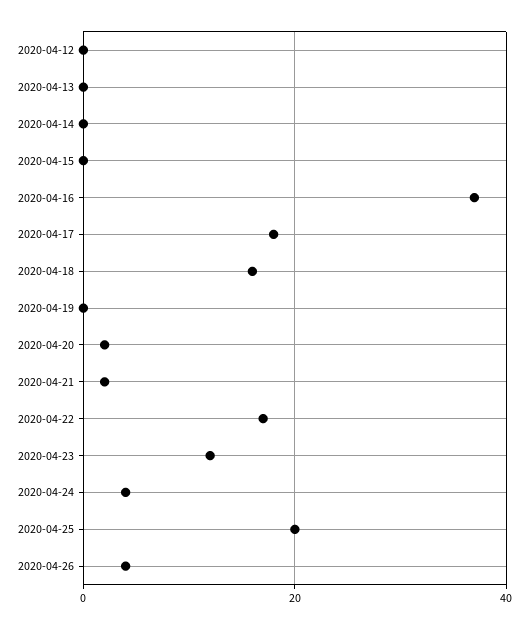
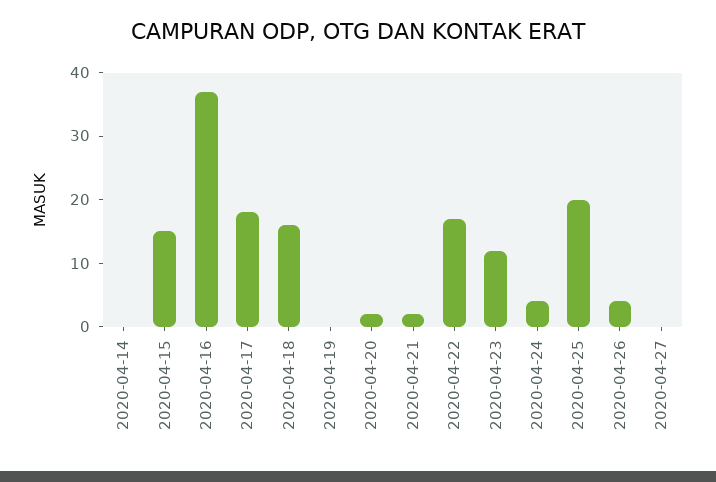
2020-04-12: 0 -> none
2020-04-13: 0 -> none
2020-04-15: 0 -> 15
2020-04-27: none -> 0

